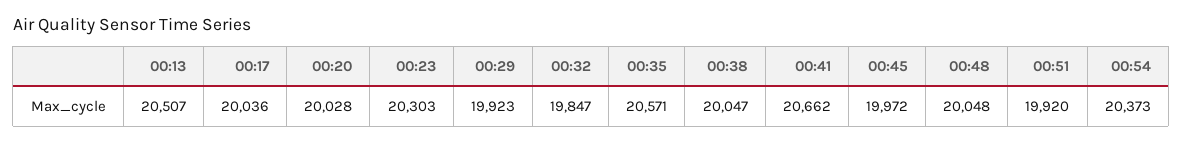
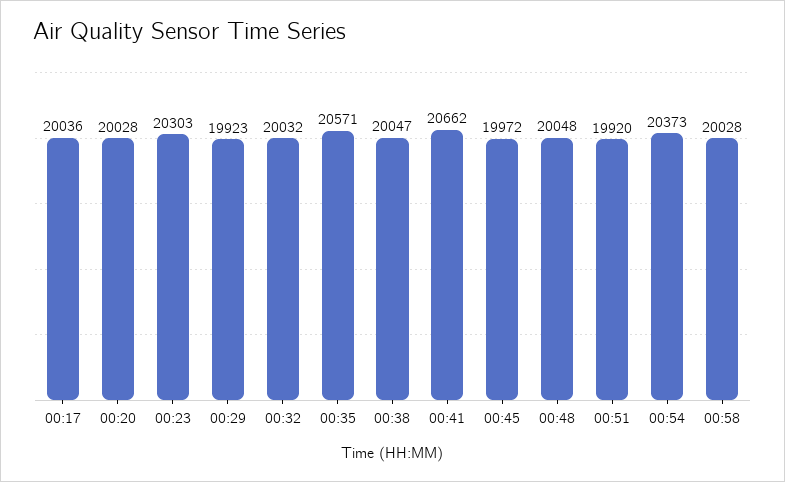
00:13: 20507 -> none
00:32: 19847 -> 20032
00:58: none -> 20028

